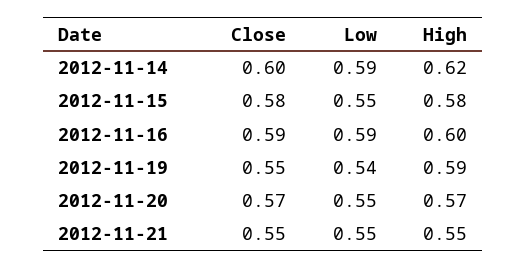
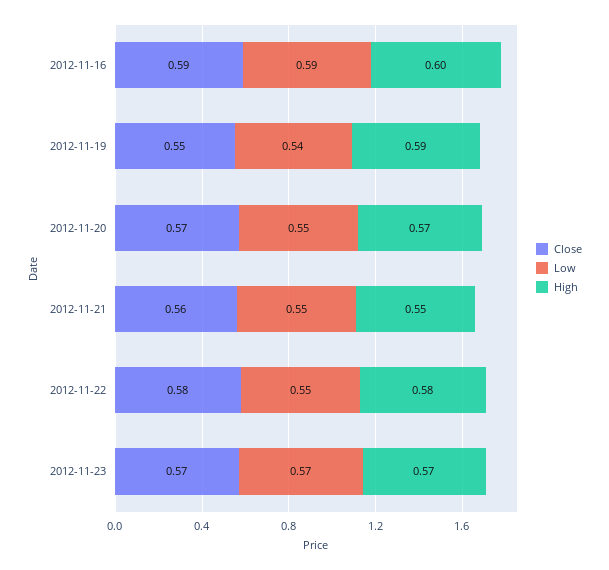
Close, 2012-11-14: 0.6 -> none
Low, 2012-11-14: 0.59 -> none
High, 2012-11-14: 0.62 -> none
Close, 2012-11-15: 0.58 -> none
Low, 2012-11-15: 0.55 -> none
High, 2012-11-15: 0.58 -> none
Close, 2012-11-21: 0.55 -> 0.56
Close, 2012-11-22: none -> 0.58
Low, 2012-11-22: none -> 0.55
High, 2012-11-22: none -> 0.58
Close, 2012-11-23: none -> 0.57
Low, 2012-11-23: none -> 0.57
High, 2012-11-23: none -> 0.57

